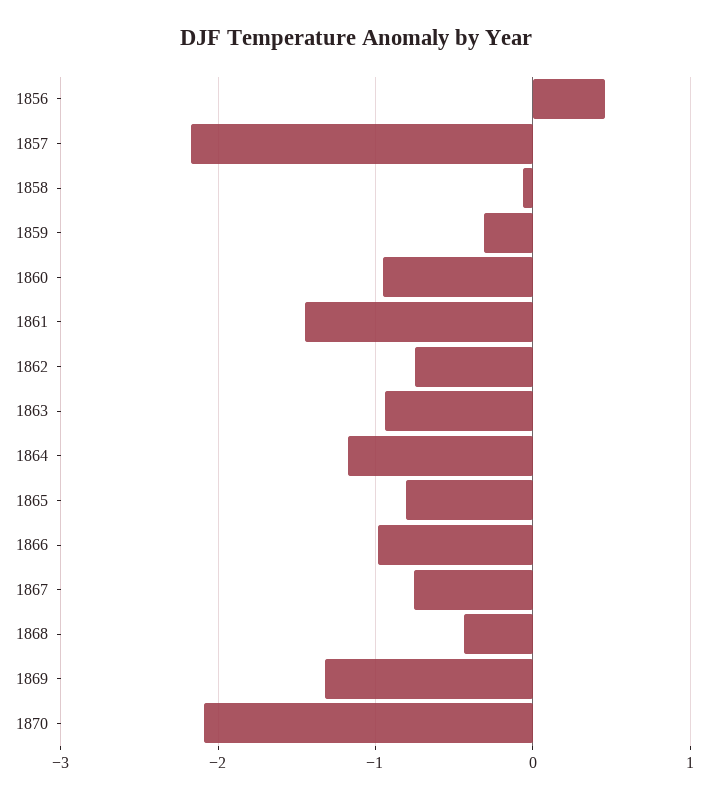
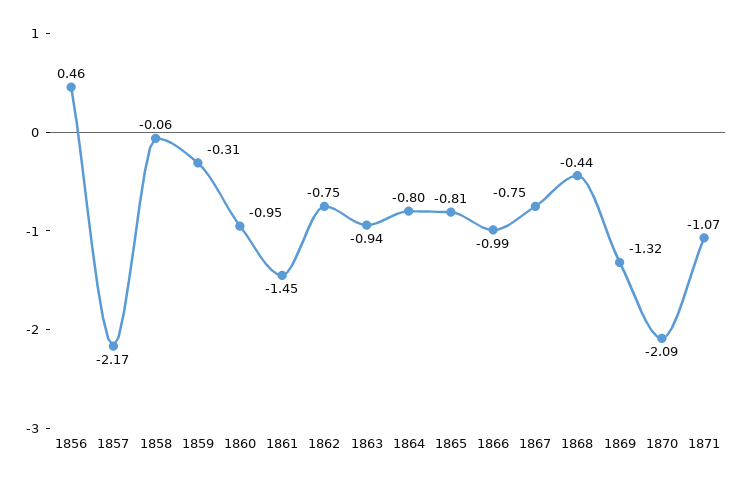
1864: -1.2 -> -0.8
1871: none -> -1.07

